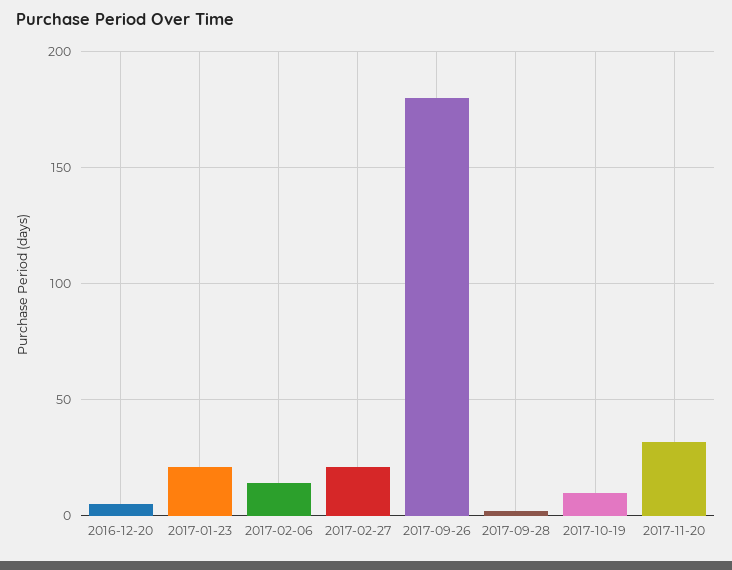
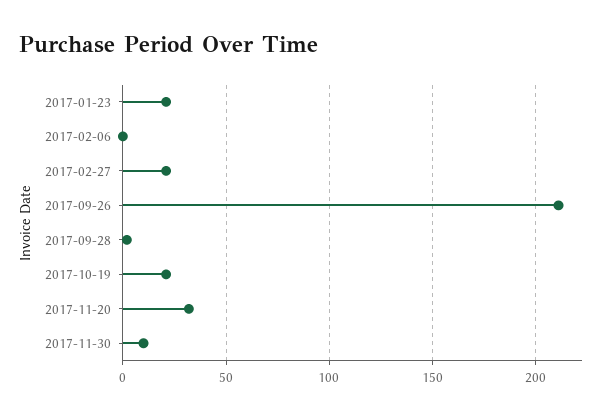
2016-12-20: 5 -> none
2017-02-06: 15 -> 0
2017-09-26: 180 -> 210
2017-10-19: 10 -> 20
2017-11-30: none -> 10

